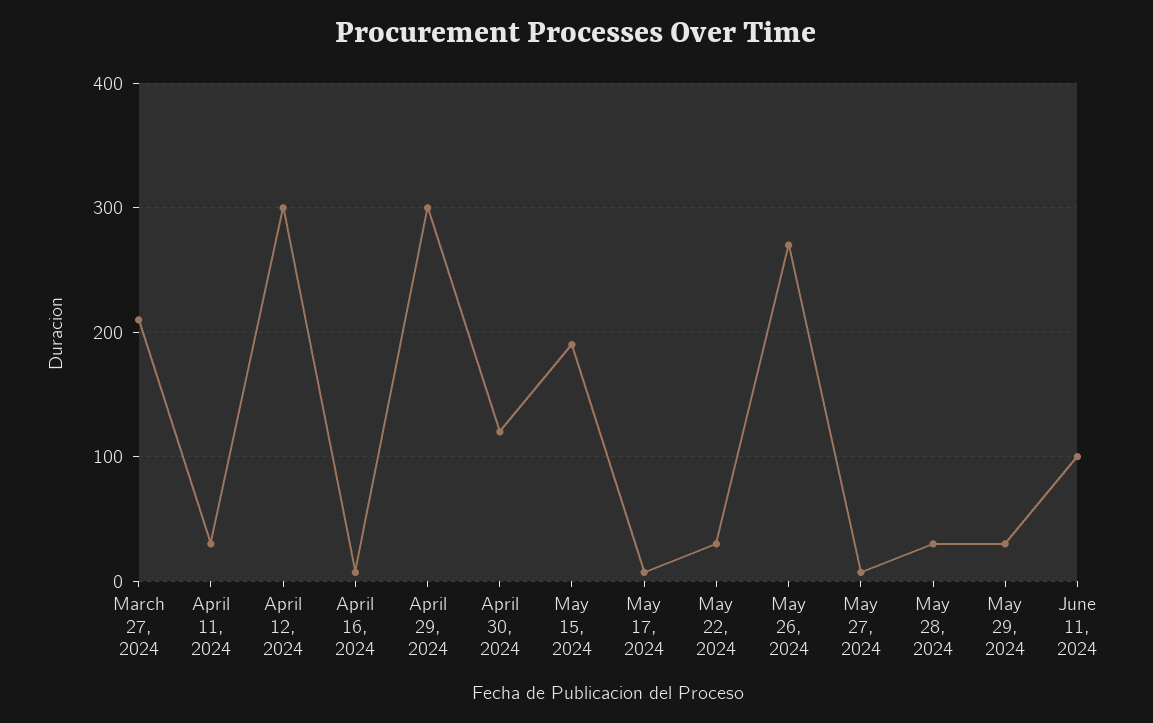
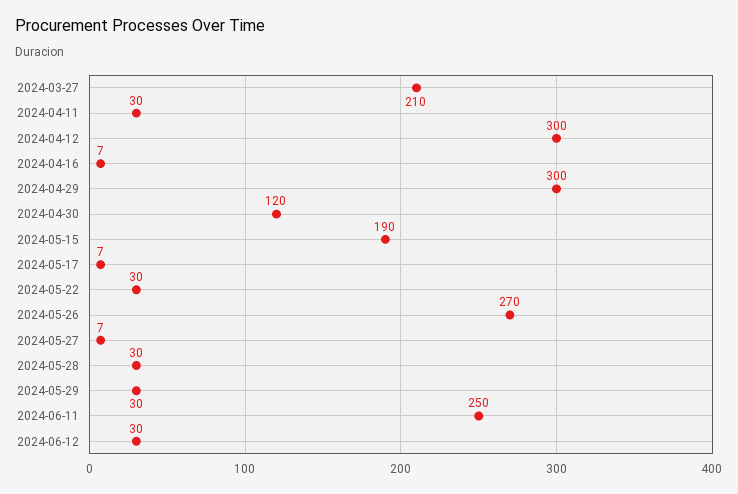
June 11, 2024: 100 -> 250
2024-06-12: none -> 30

